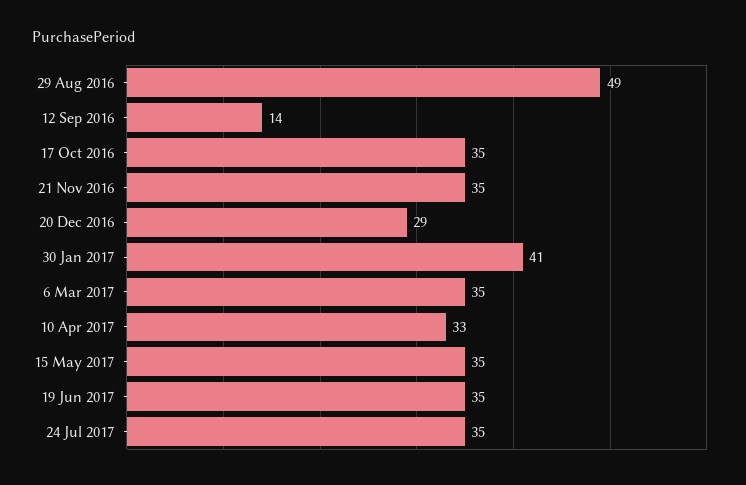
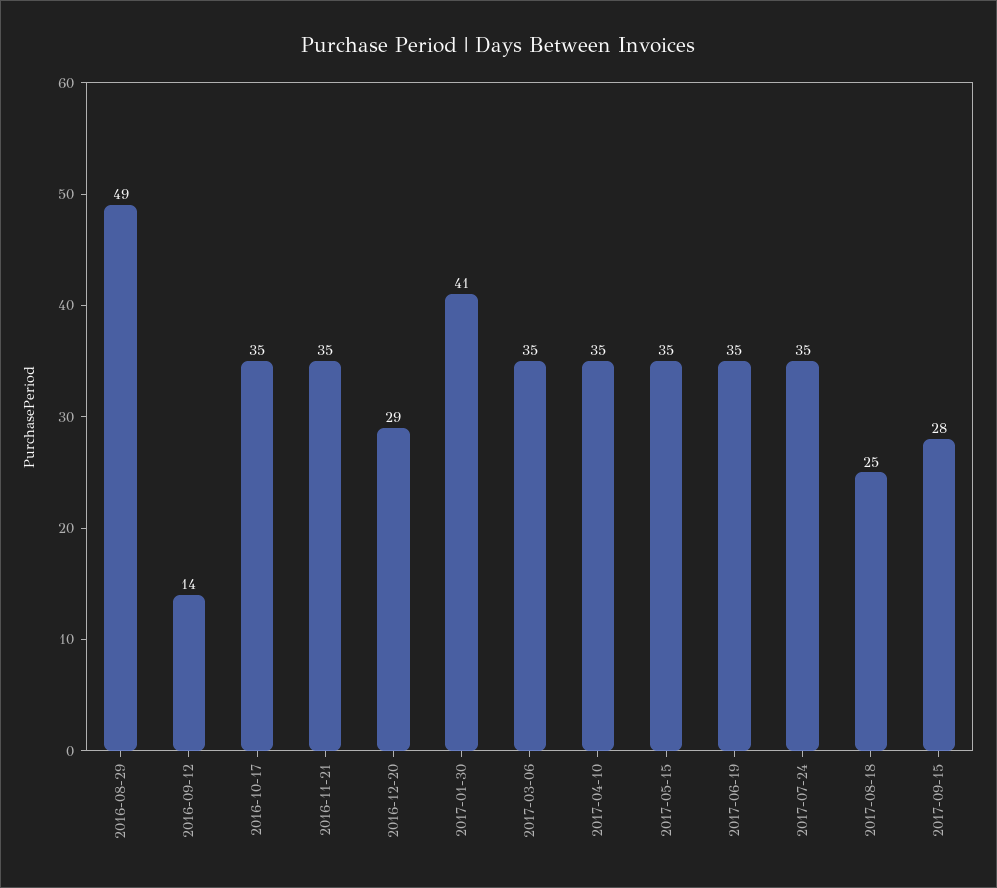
10 Apr 2017: 33 -> 35
2017-08-18: none -> 25
2017-09-15: none -> 28

